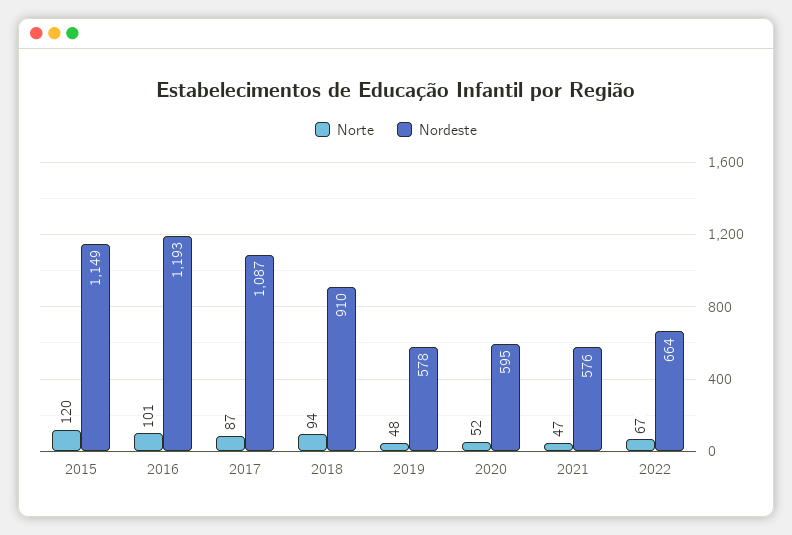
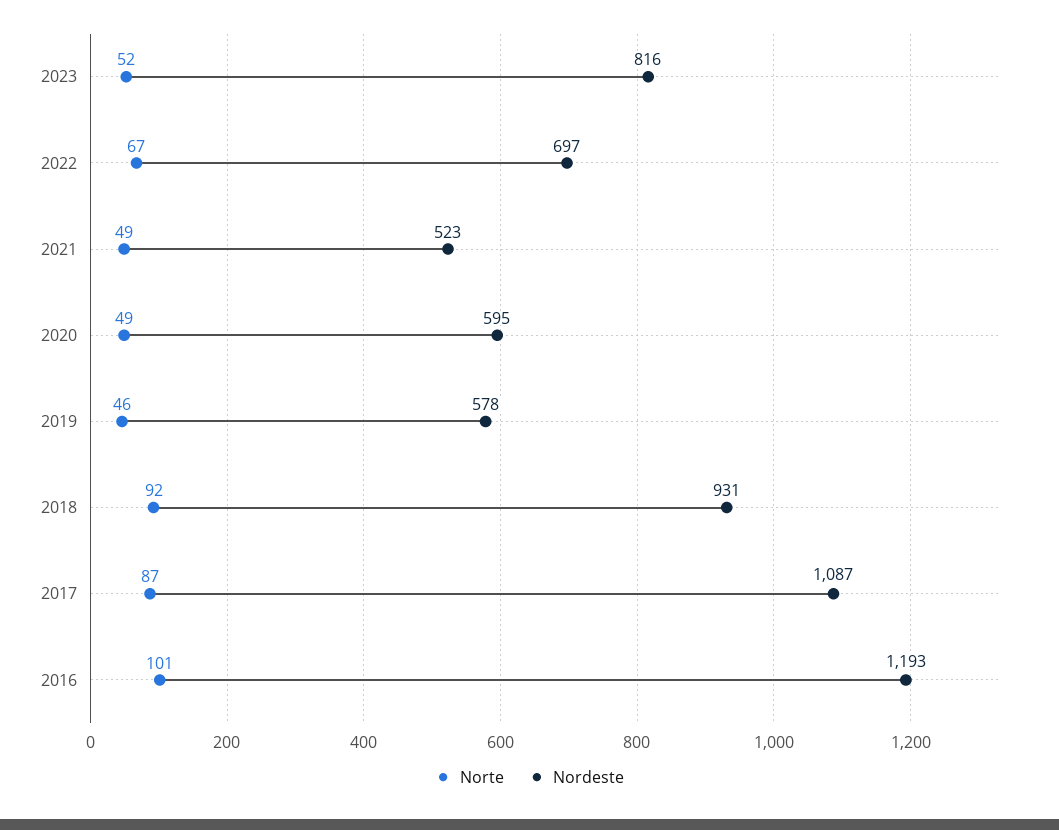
Norte, 2015: 120 -> none
Nordeste, 2015: 1149 -> none
Norte, 2018: 94 -> 92
Nordeste, 2018: 910 -> 931
Norte, 2019: 48 -> 46
Norte, 2020: 52 -> 49
Norte, 2021: 47 -> 49
Nordeste, 2021: 576 -> 523
Nordeste, 2022: 664 -> 697
Norte, 2023: none -> 52
Nordeste, 2023: none -> 816

